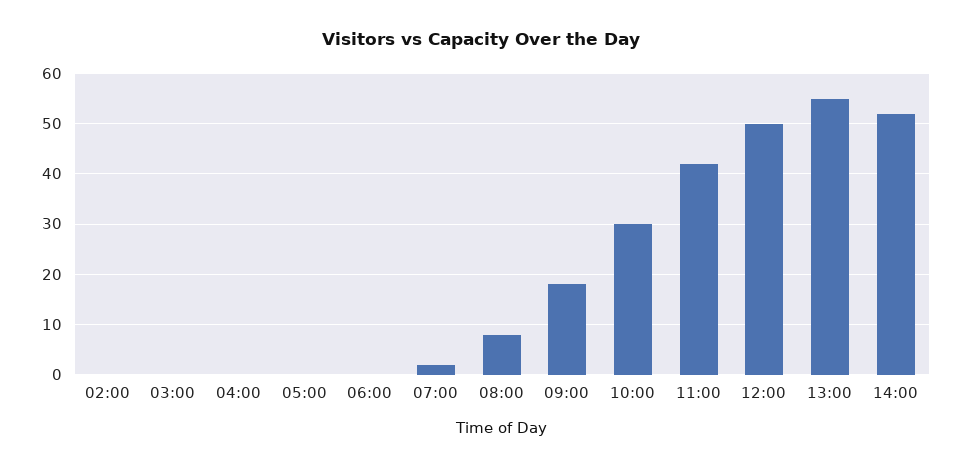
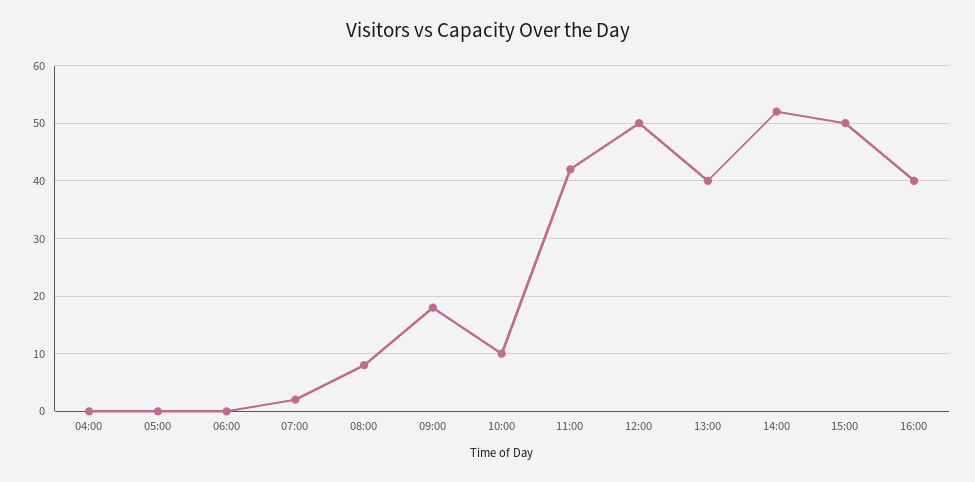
02:00: 0 -> none
03:00: 0 -> none
10:00: 30 -> 10
13:00: 55 -> 40
15:00: none -> 50
16:00: none -> 40

